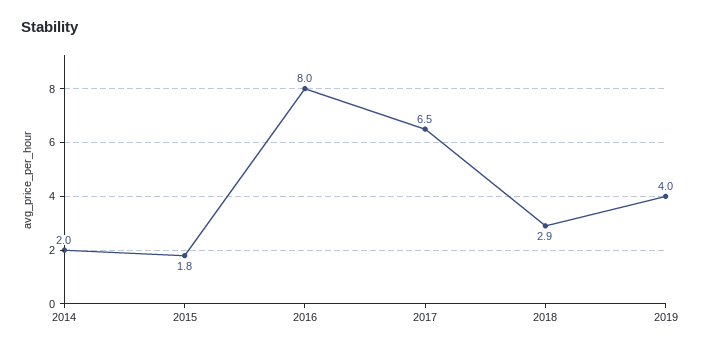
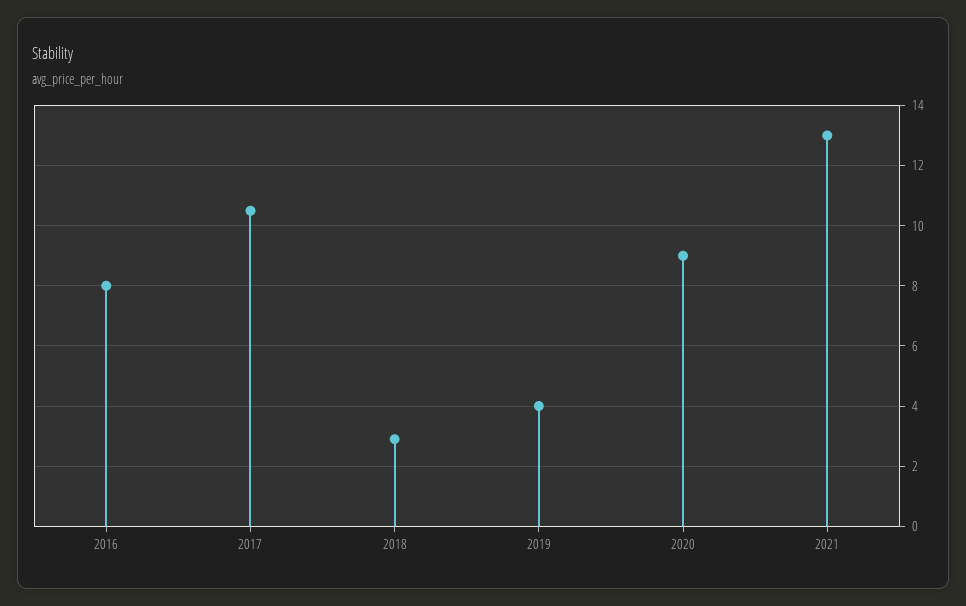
2014: 2 -> none
2015: 1.8 -> none
2017: 6.5 -> 10.5
2020: none -> 9
2021: none -> 13

